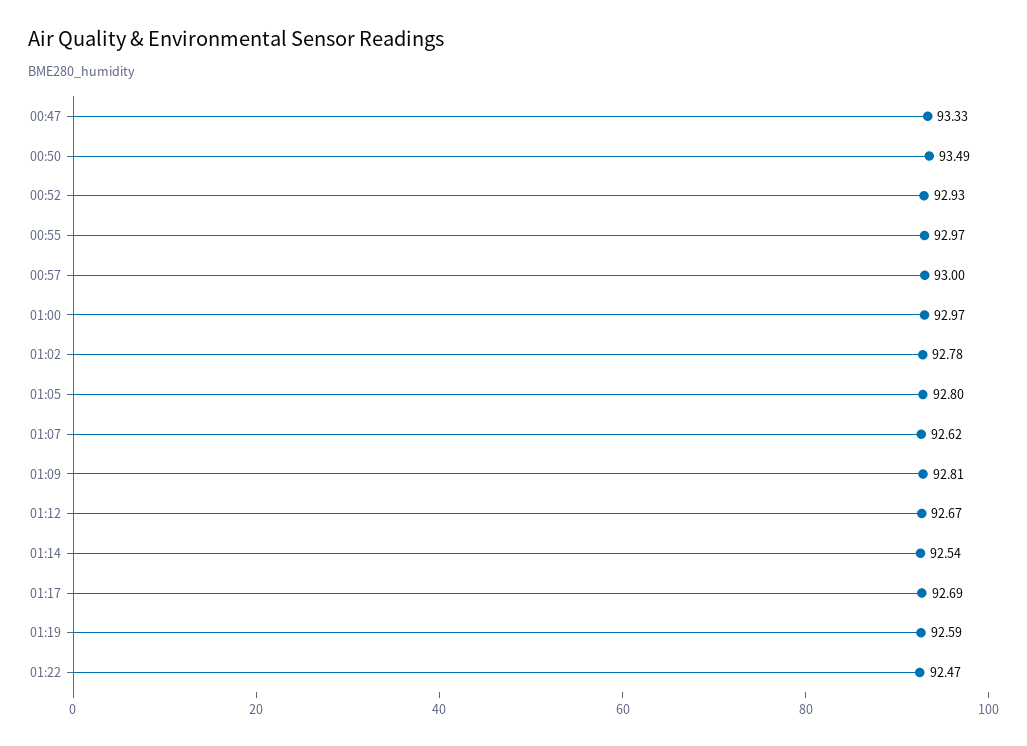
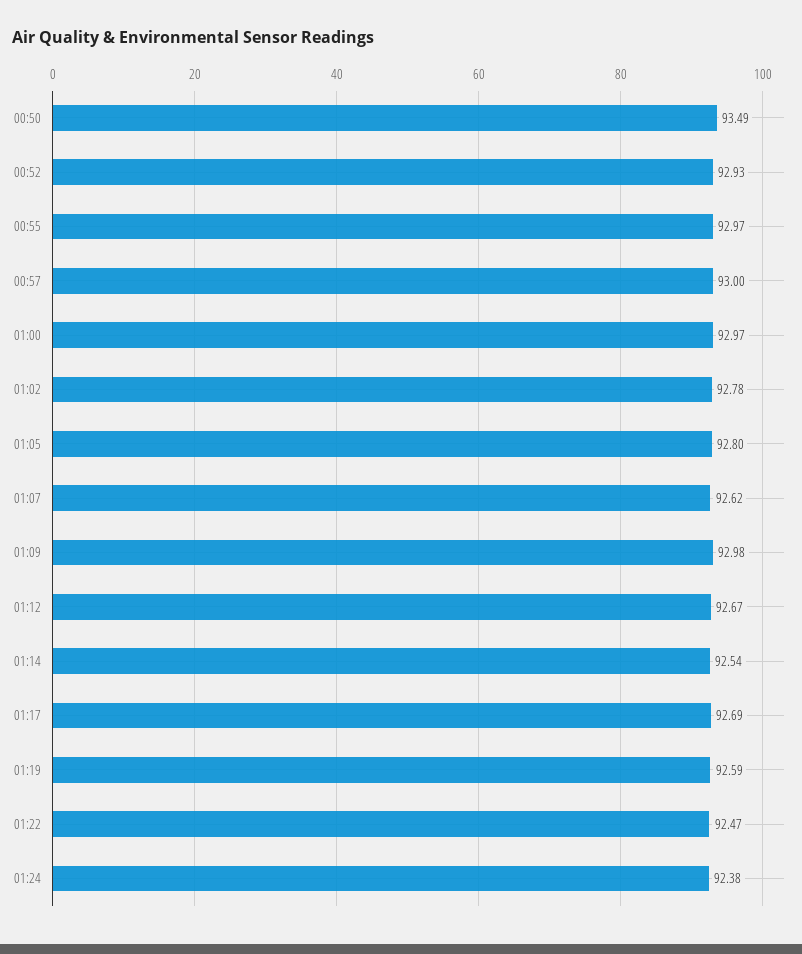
00:47: 93.33 -> none
01:09: 92.81 -> 92.98
01:24: none -> 92.38

